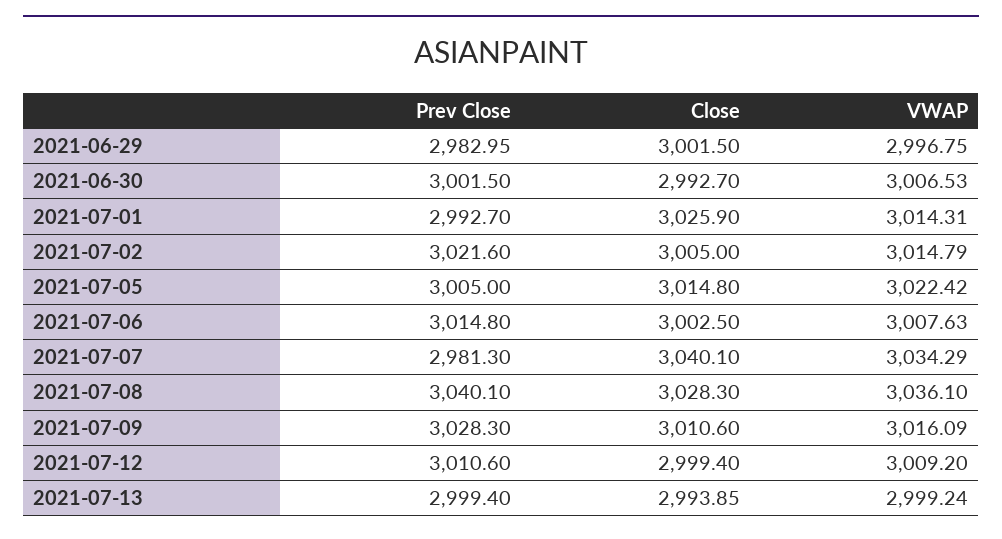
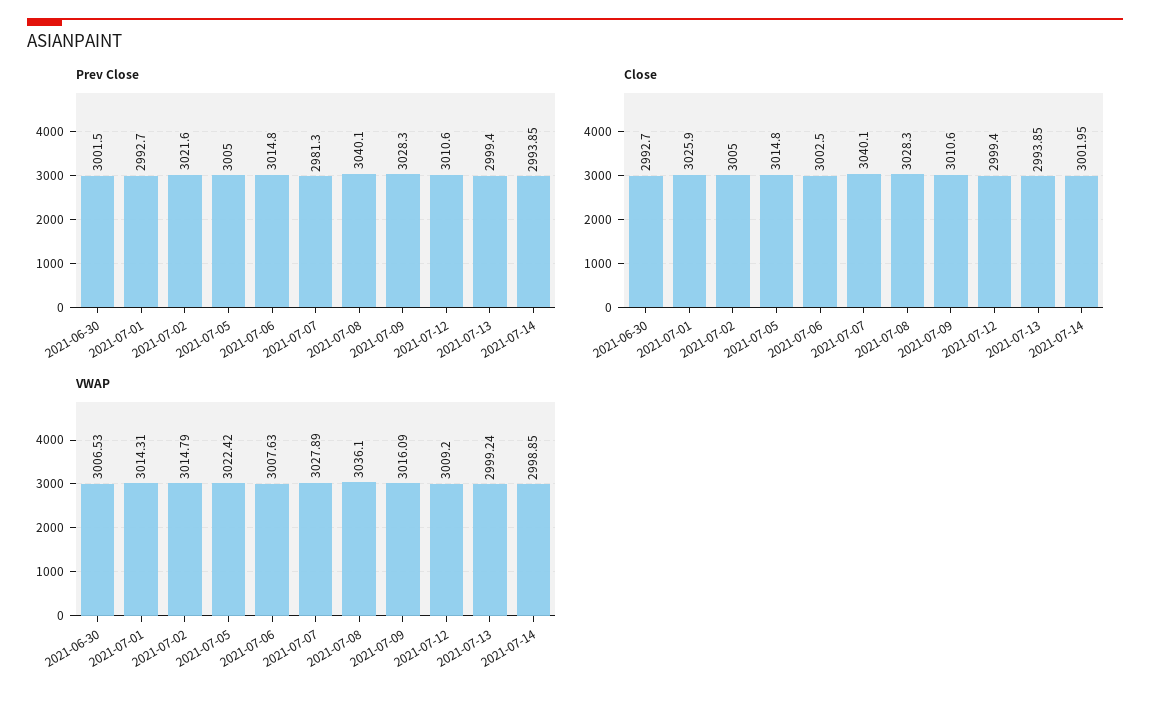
Prev Close, 2021-06-29: 2982.95 -> none
Close, 2021-06-29: 3001.5 -> none
VWAP, 2021-06-29: 2996.75 -> none
VWAP, 2021-07-07: 3034.29 -> 3027.89
Prev Close, 2021-07-14: none -> 2993.85
Close, 2021-07-14: none -> 3001.95
VWAP, 2021-07-14: none -> 2998.85

